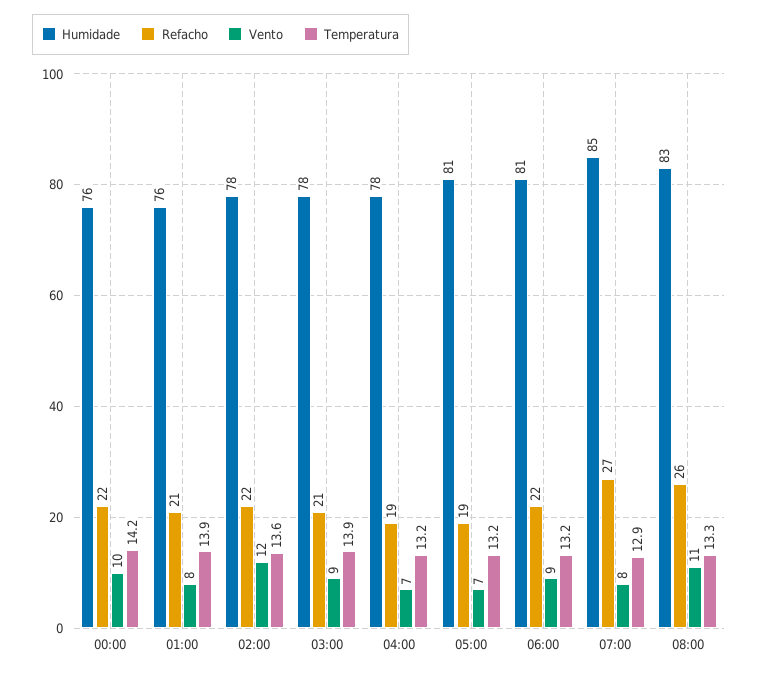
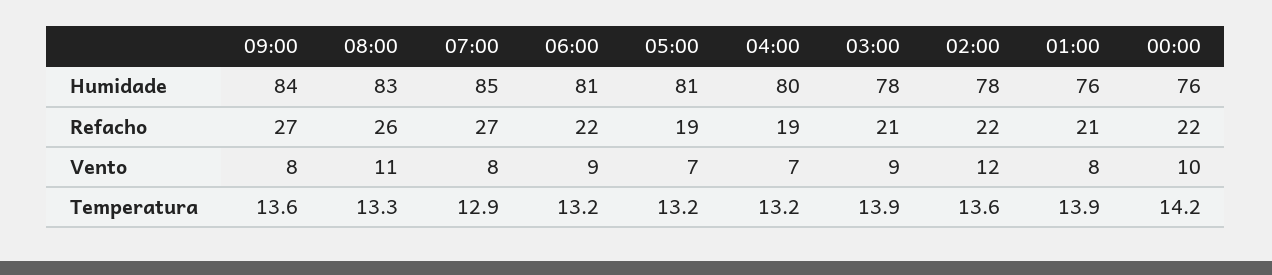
Humidade, 04:00: 78 -> 80
Humidade, 09:00: none -> 84
Refacho, 09:00: none -> 27
Vento, 09:00: none -> 8
Temperatura, 09:00: none -> 13.6

